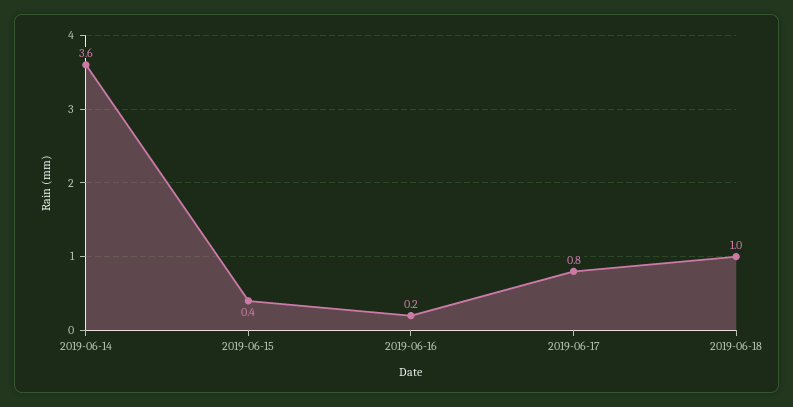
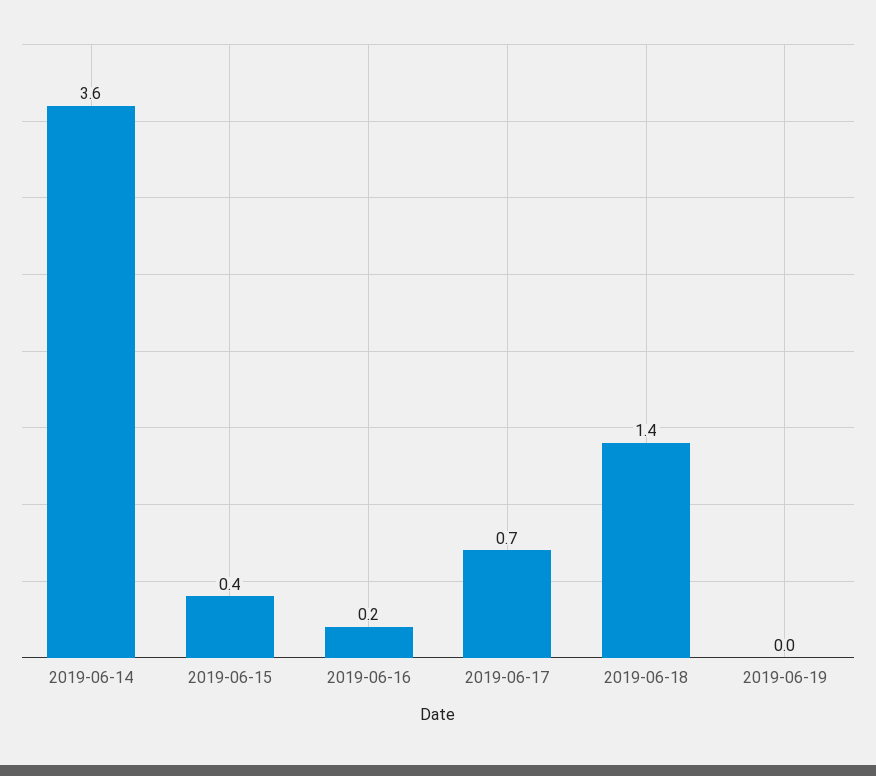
2019-06-17: 0.8 -> 0.7
2019-06-18: 1 -> 1.4
2019-06-19: none -> 0

